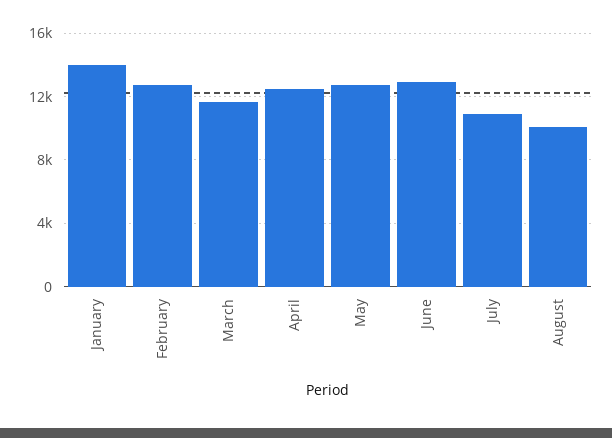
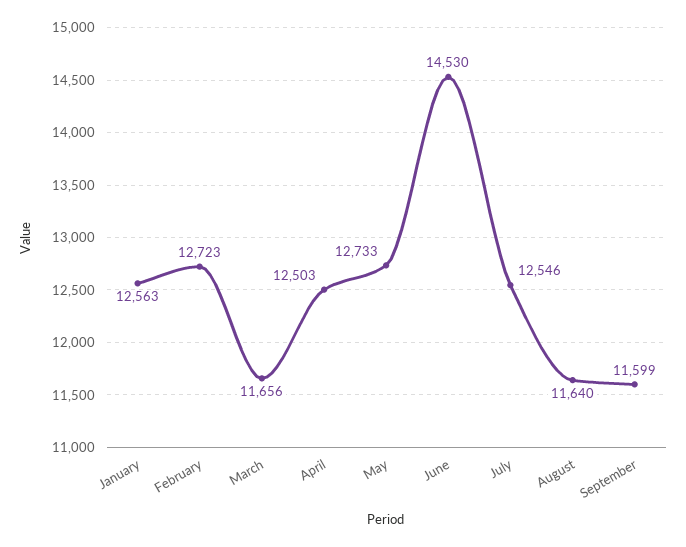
January: 14000 -> 12563
June: 13000 -> 14530
July: 11000 -> 12546
August: 10000 -> 11640
September: none -> 11599

